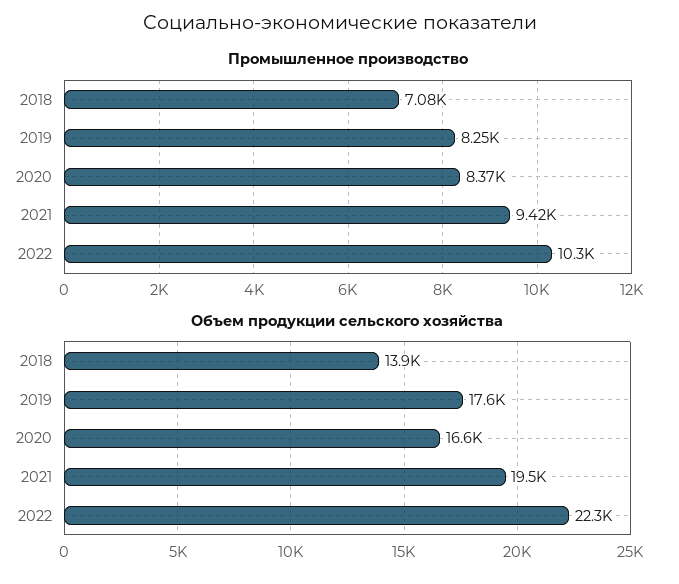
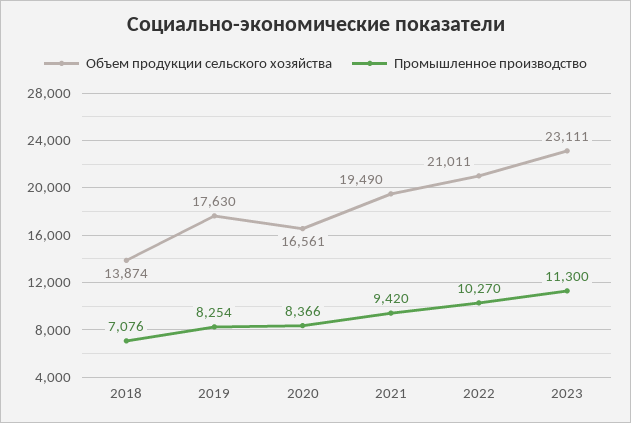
Объем продукции сельского хозяйства, 2022: 22300 -> 21011
Объем продукции сельского хозяйства, 2023: none -> 23111
Промышленное производство, 2023: none -> 11300

